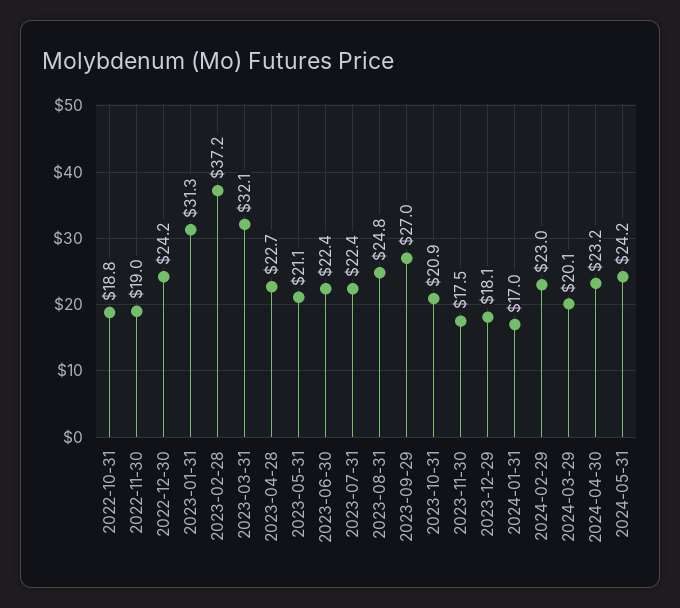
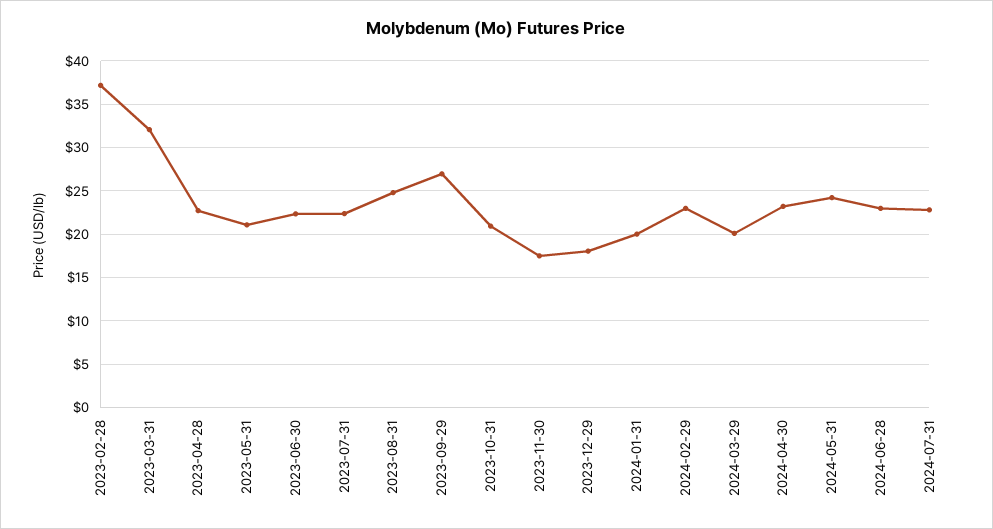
2022-10-31: 18.8 -> none
2022-11-30: 19 -> none
2022-12-30: 24.2 -> none
2023-01-31: 31.3 -> none
2024-01-31: 17 -> 20
2024-06-28: none -> 23
2024-07-31: none -> 23

